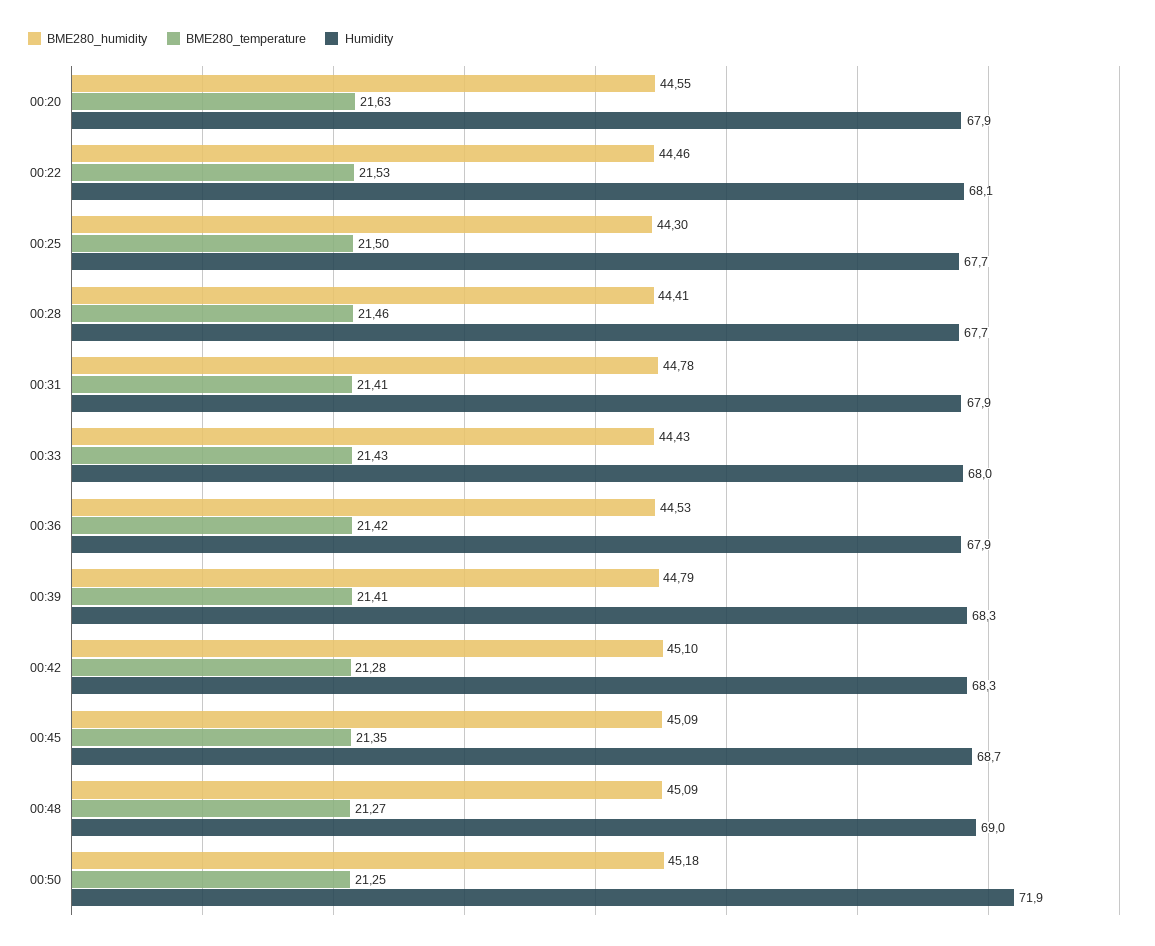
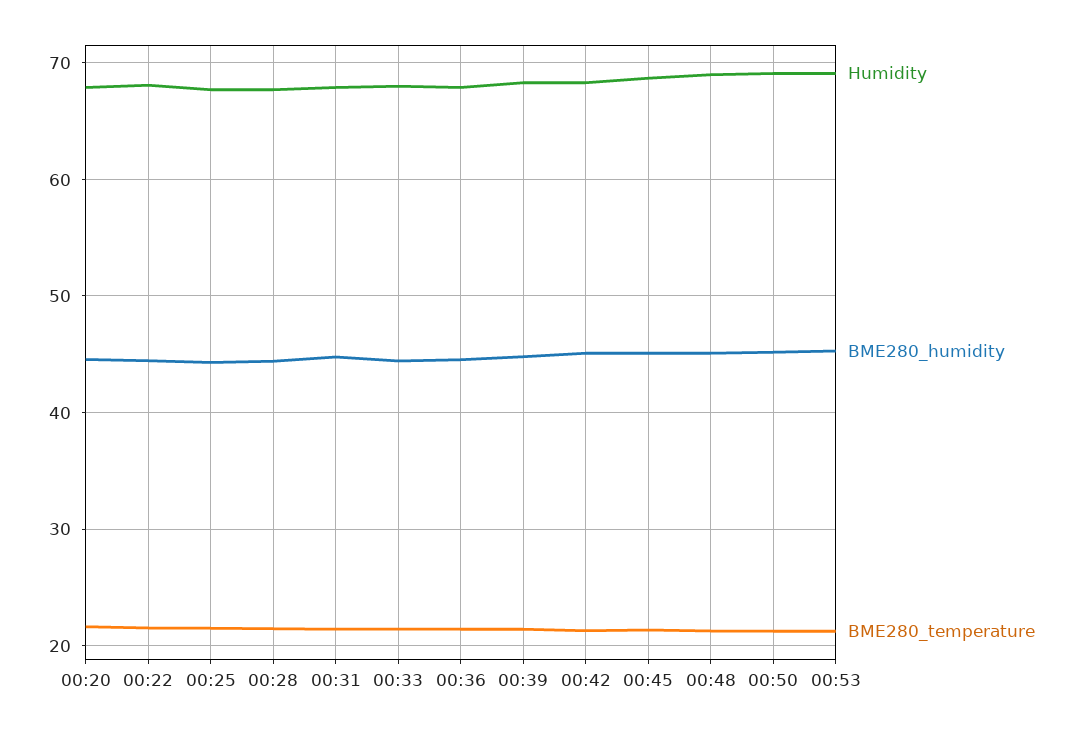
Humidity, 00:50: 71.9 -> 69
Humidity, 00:53: none -> 69
BME280_humidity, 00:53: none -> 45
BME280_temperature, 00:53: none -> 21

